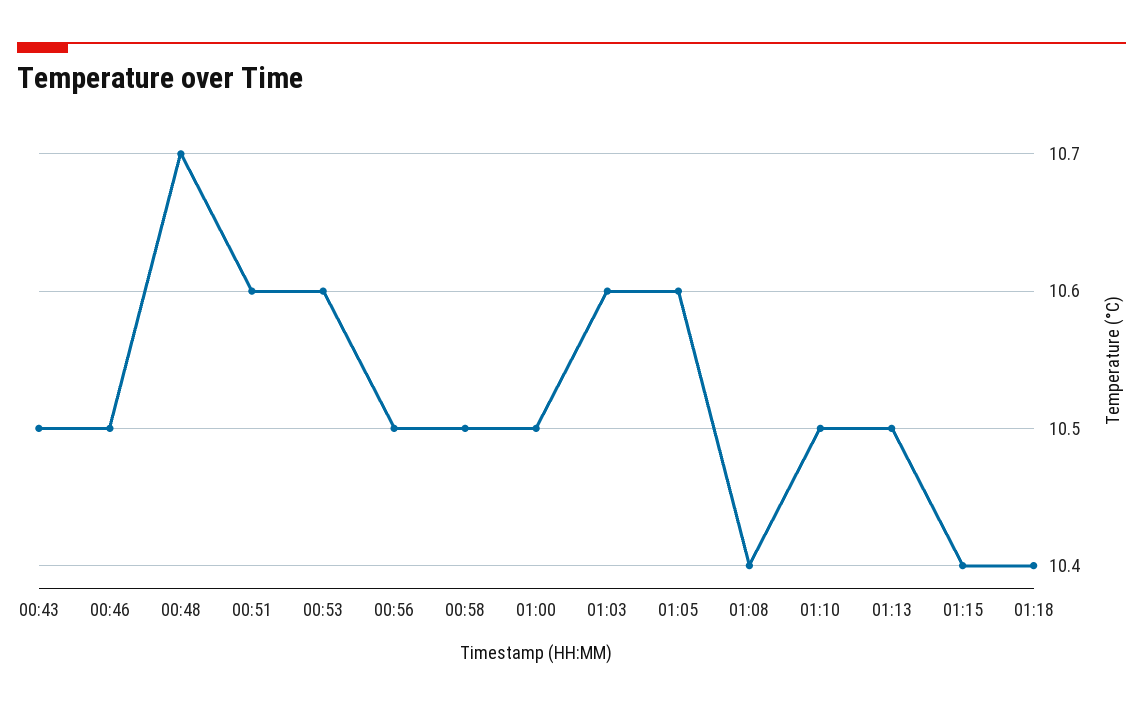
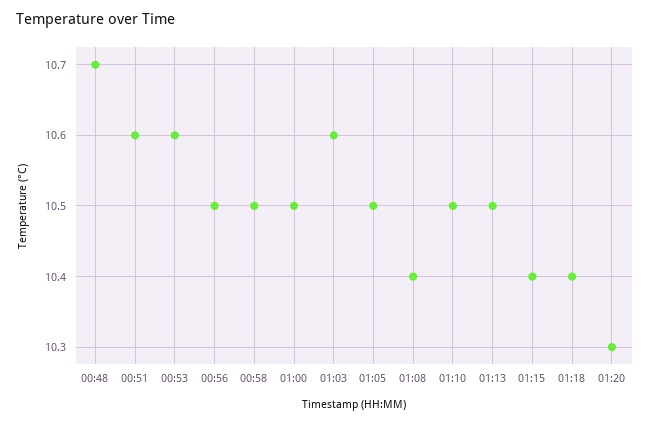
00:43: 10.5 -> none
00:46: 10.5 -> none
01:05: 10.6 -> 10.5
01:20: none -> 10.3

